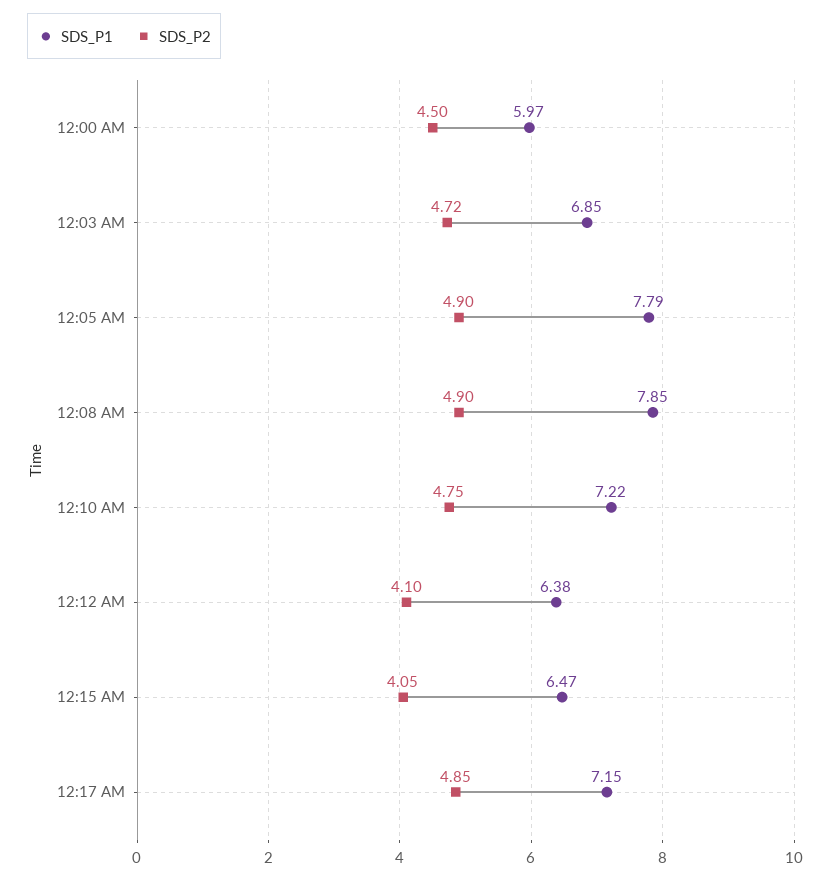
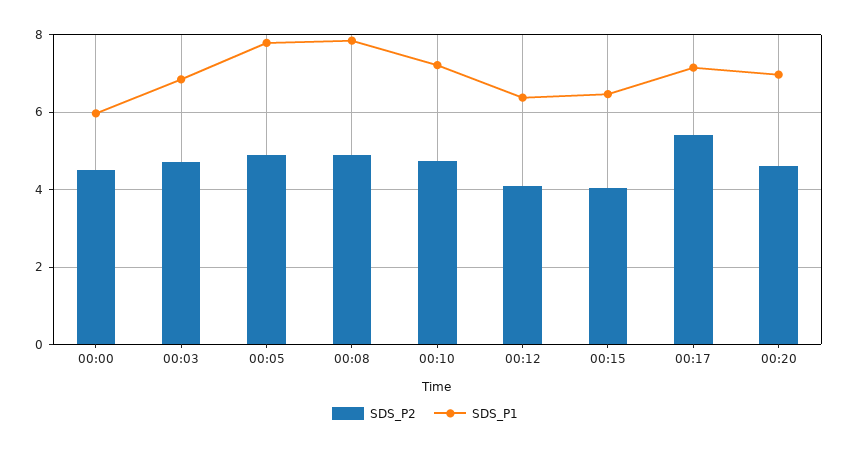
SDS_P2, 12:17 AM: 4.85 -> 5.4
SDS_P2, 00:20: none -> 4.6
SDS_P1, 00:20: none -> 7

